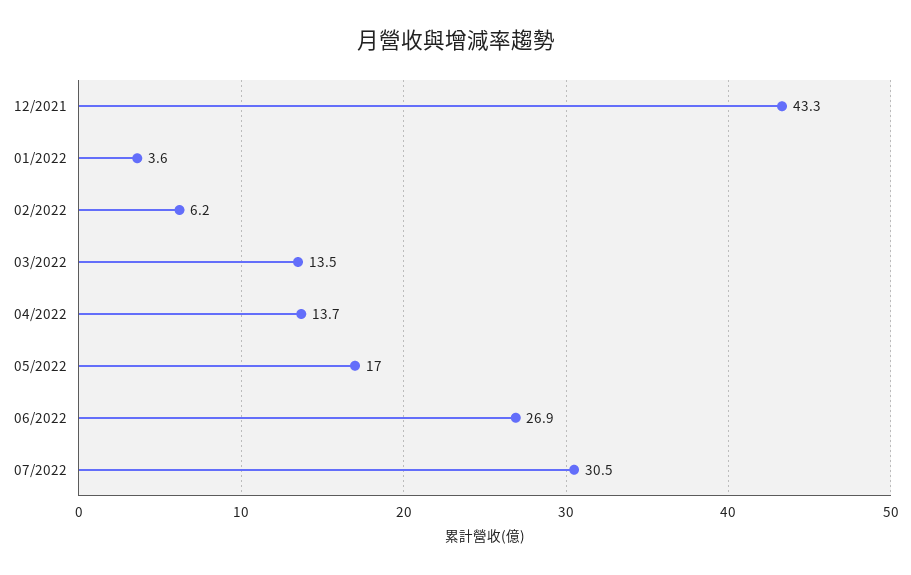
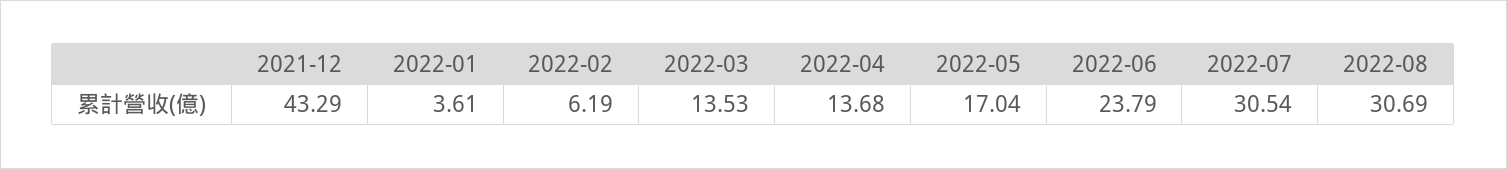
06/2022: 26.9 -> 23.79
2022-08: none -> 30.69

